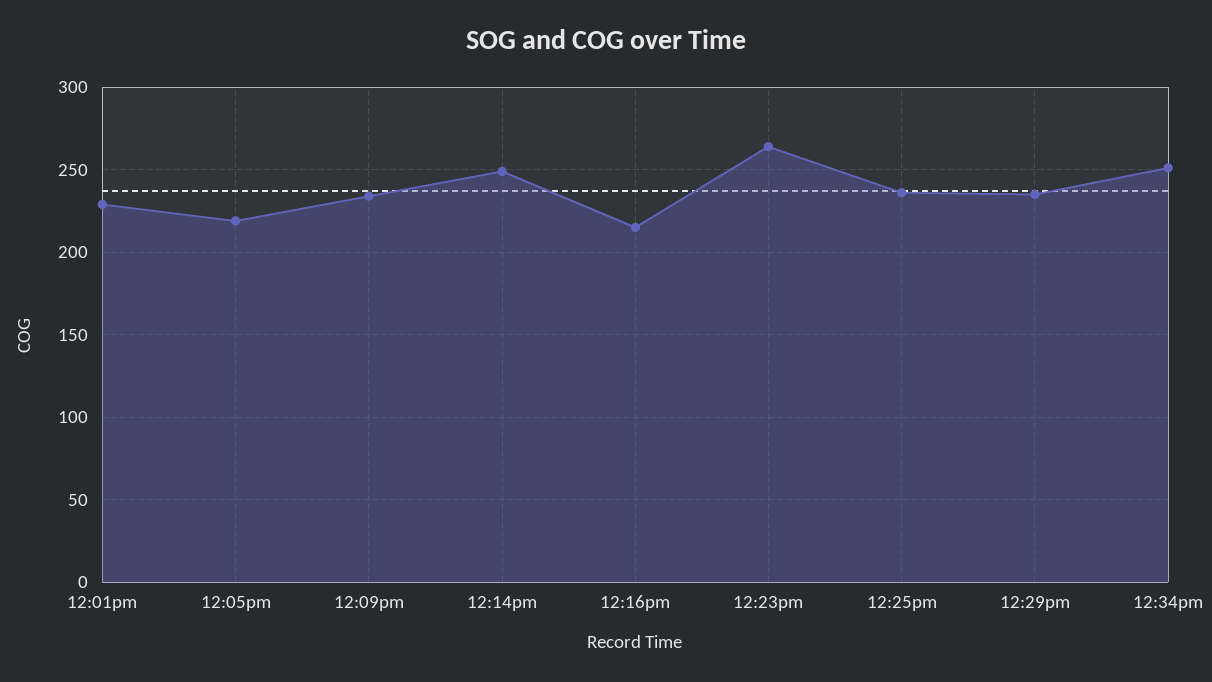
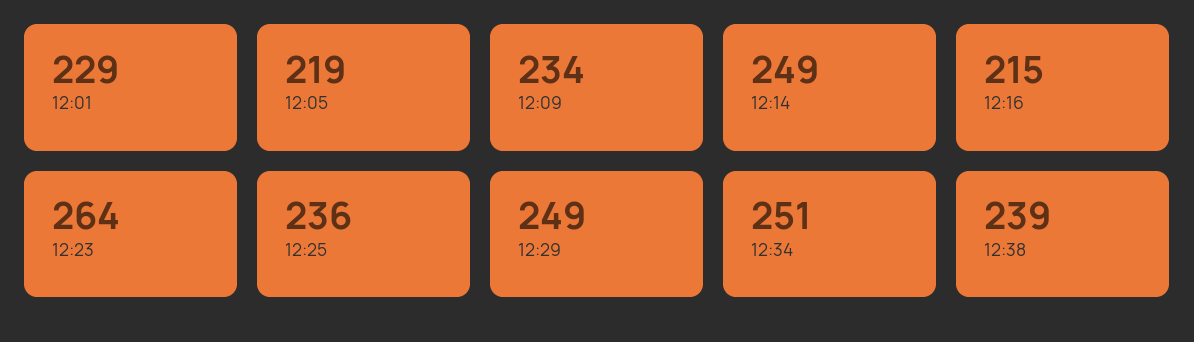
12:29pm: 235 -> 249
12:38: none -> 239

